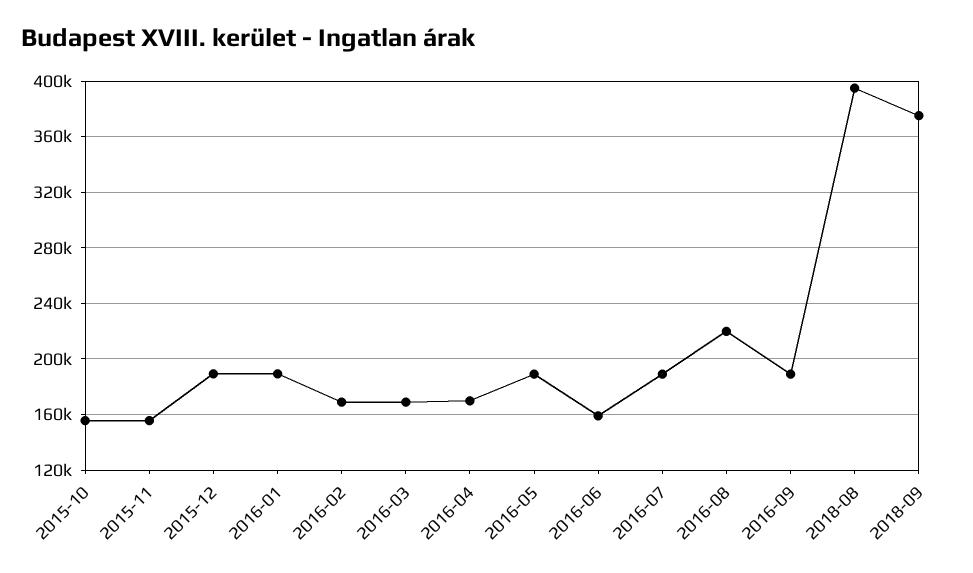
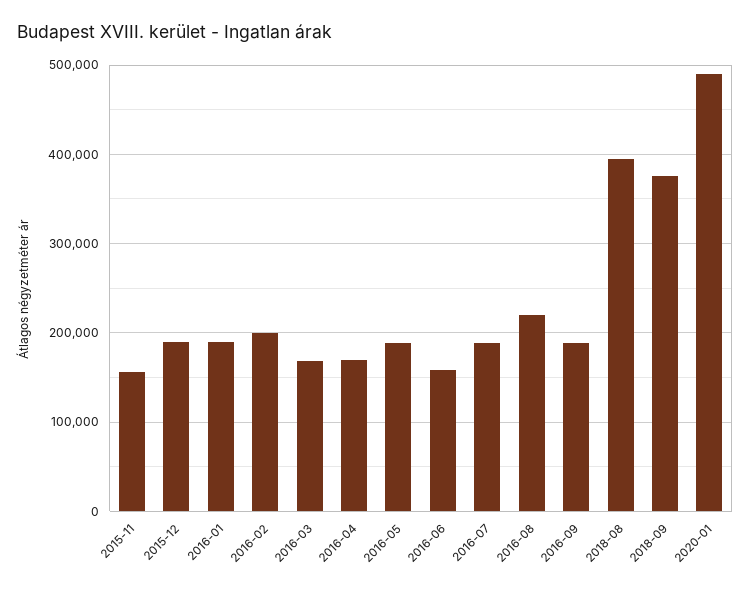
2015-10: 155000 -> none
2016-02: 170000 -> 200000
2020-01: none -> 490000

